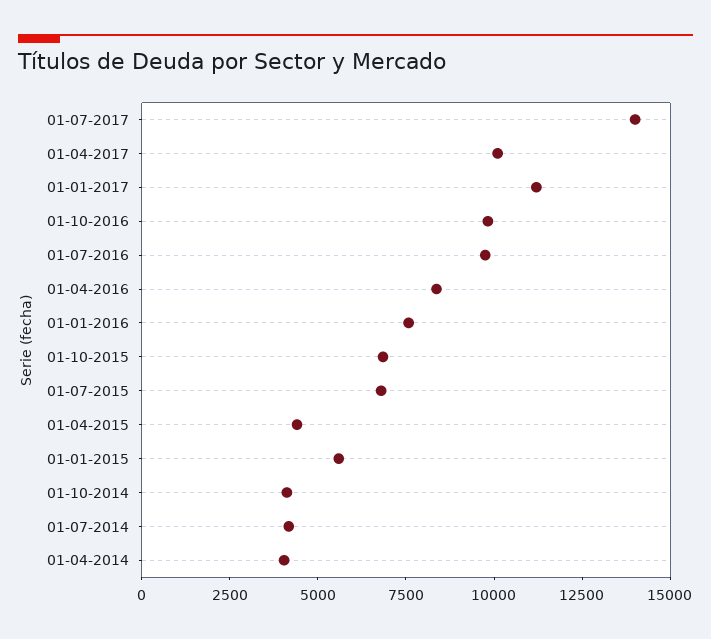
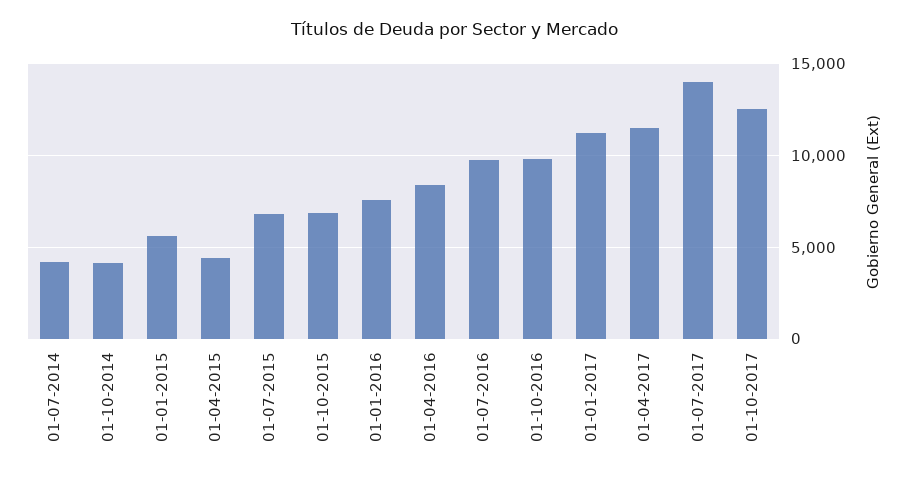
01-04-2017: 10000 -> 11500
01-04-2014: 4000 -> none
01-10-2017: none -> 12500

